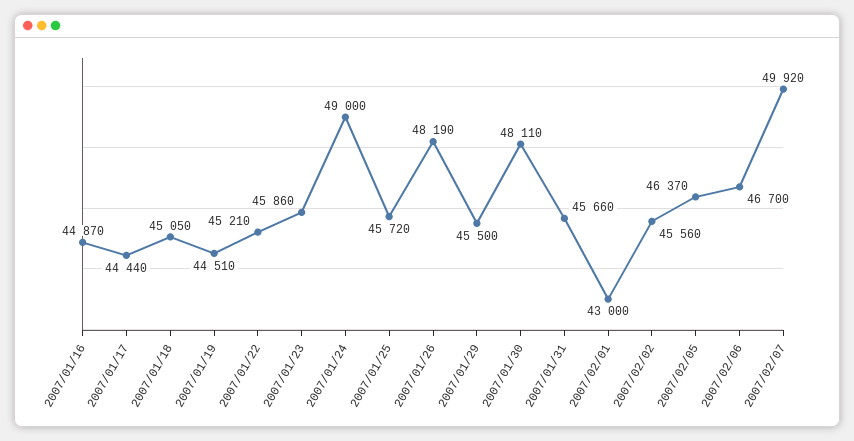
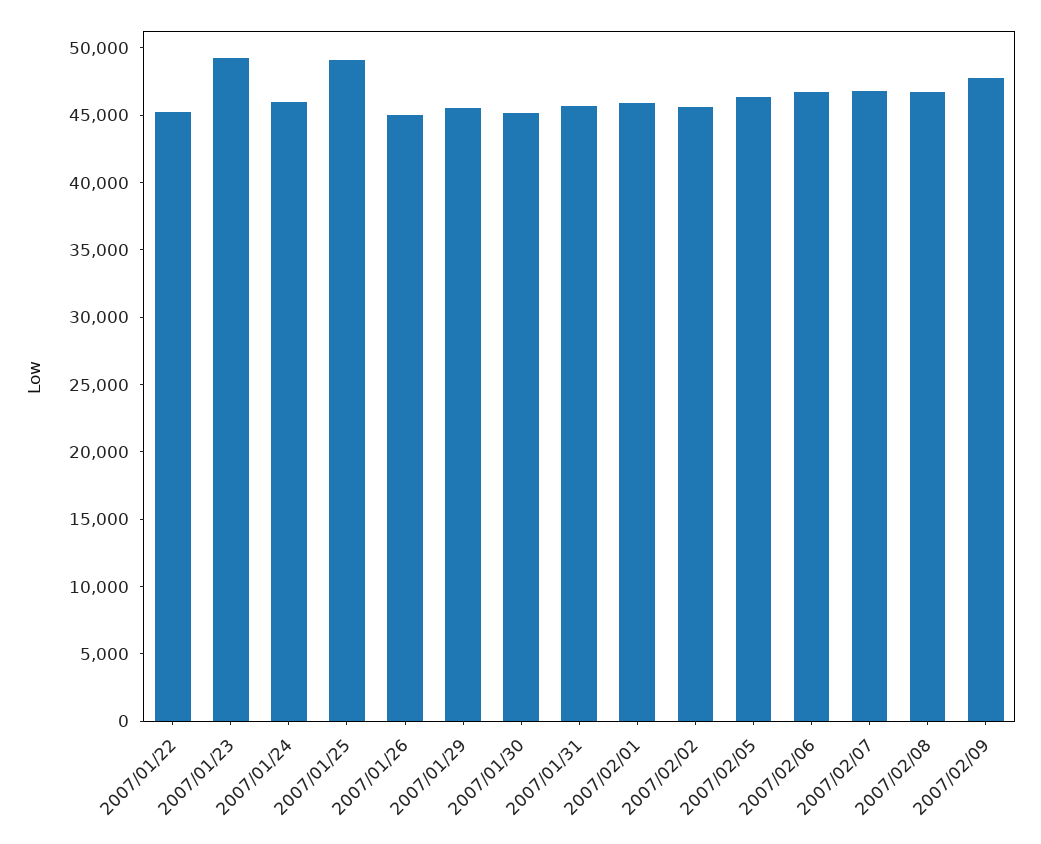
2007/01/16: 44870 -> none
2007/01/17: 44440 -> none
2007/01/18: 45050 -> none
2007/01/19: 44510 -> none
2007/01/23: 45860 -> 49000
2007/01/24: 49000 -> 46000
2007/01/25: 45720 -> 49000
2007/01/26: 48190 -> 45000
2007/01/30: 48110 -> 45000
2007/02/01: 43000 -> 46000
2007/02/07: 49920 -> 47000
2007/02/08: none -> 47000
2007/02/09: none -> 48000

